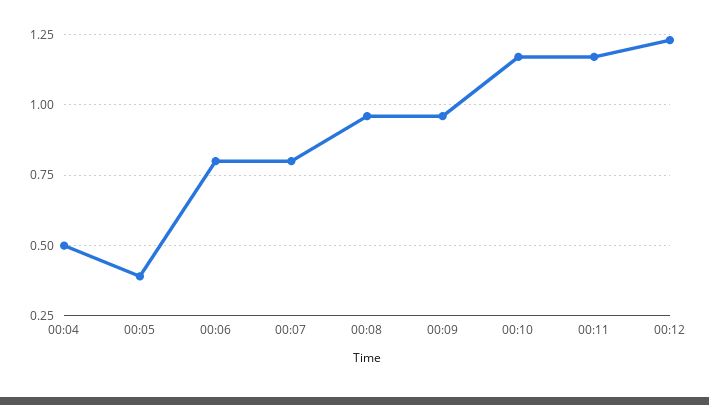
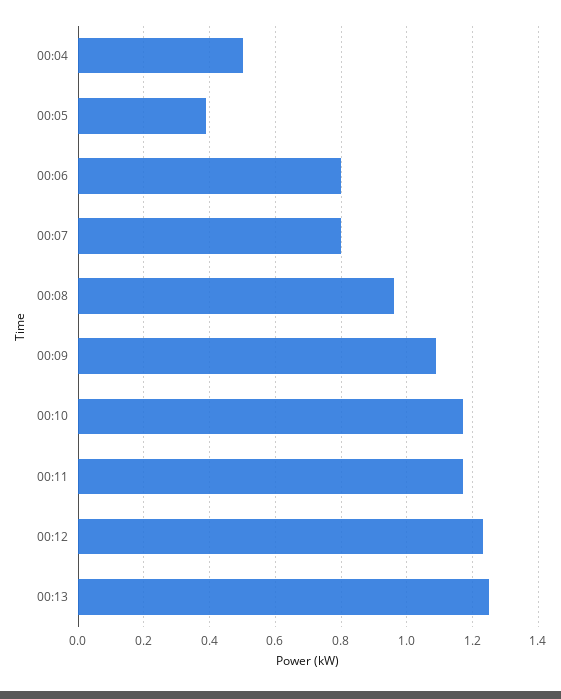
00:09: 0.95 -> 1.1
00:13: none -> 1.25

